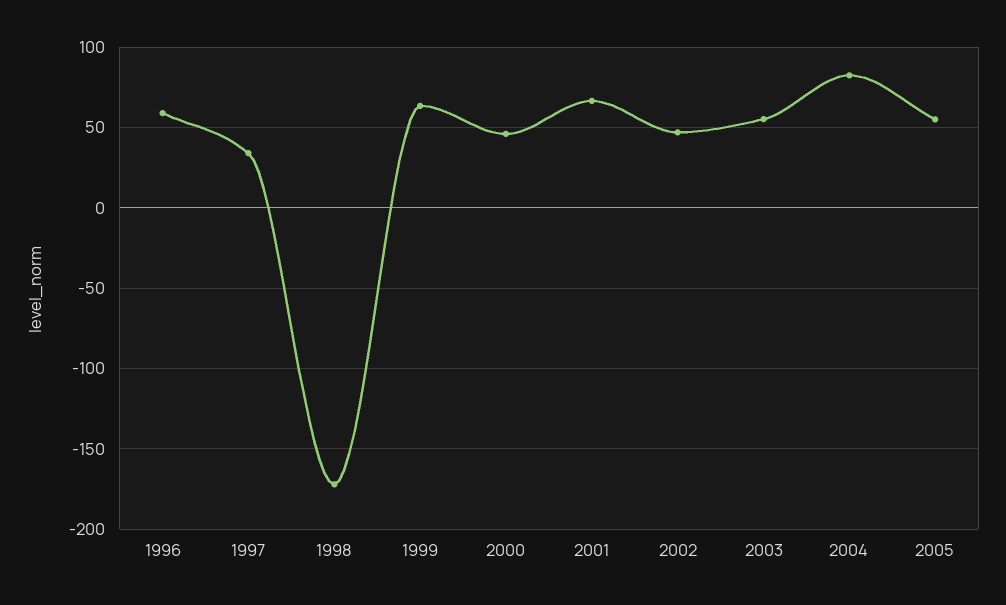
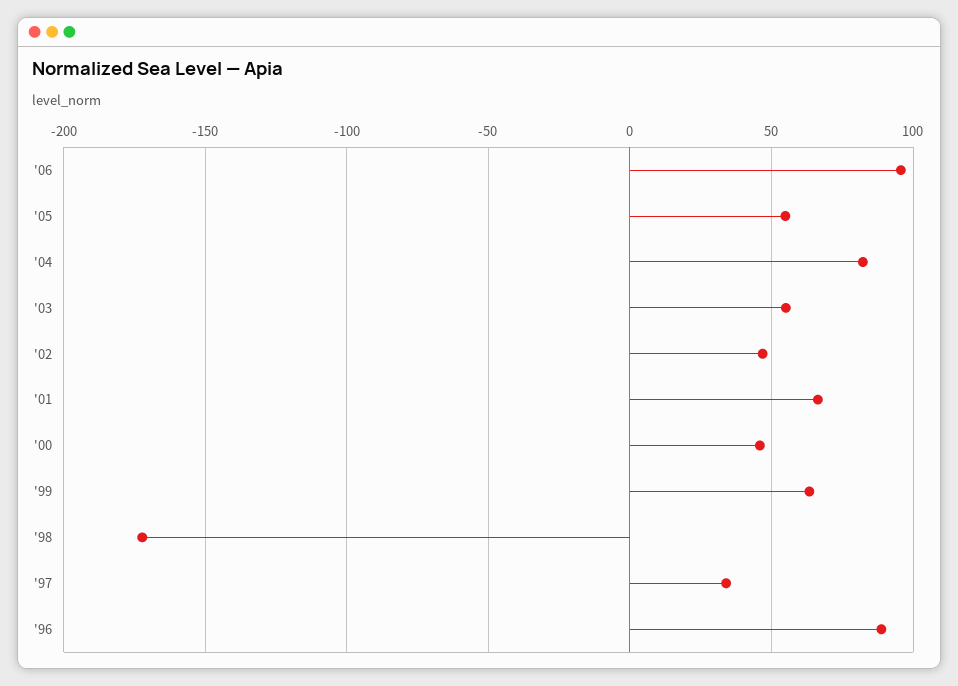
1996: 60 -> 90
'06: none -> 95

